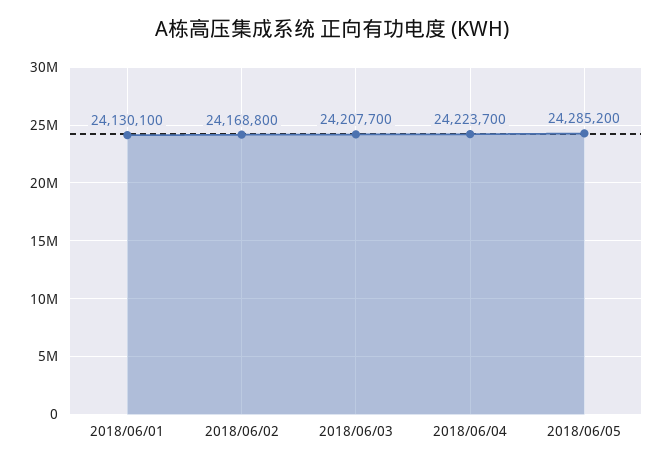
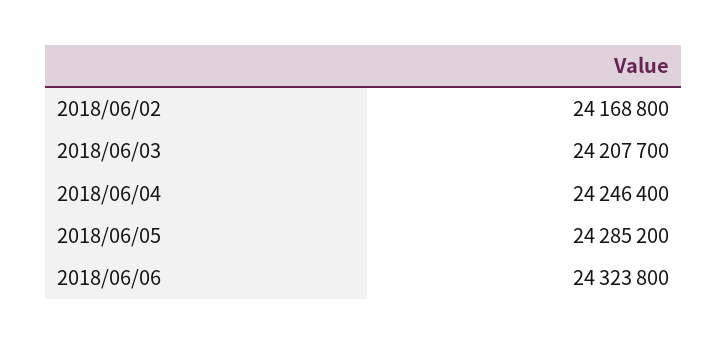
2018/06/01: 24130100 -> none
2018/06/04: 24223700 -> 24246400
2018/06/06: none -> 24323800

